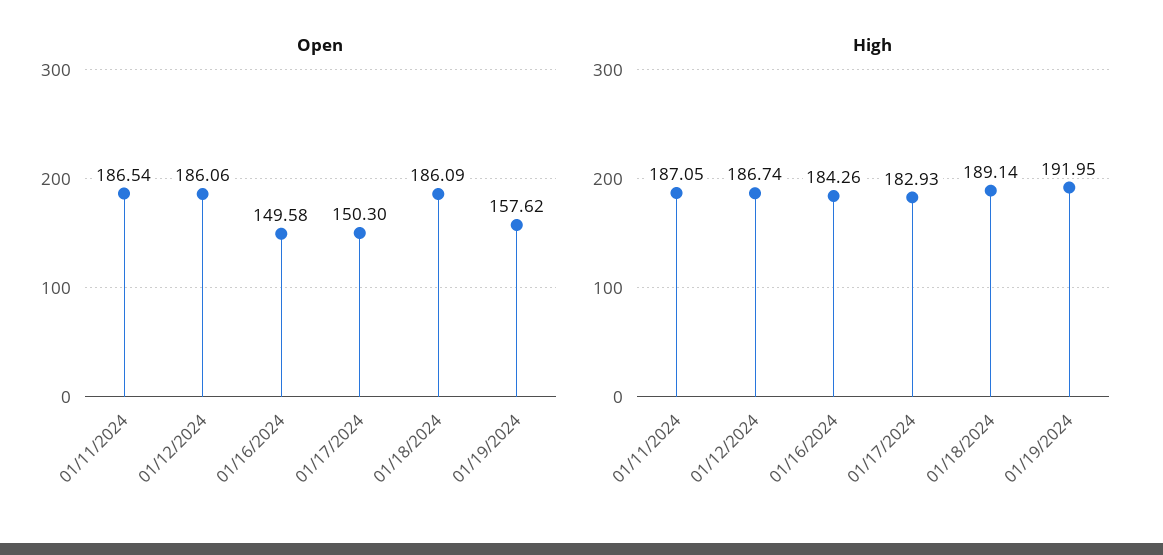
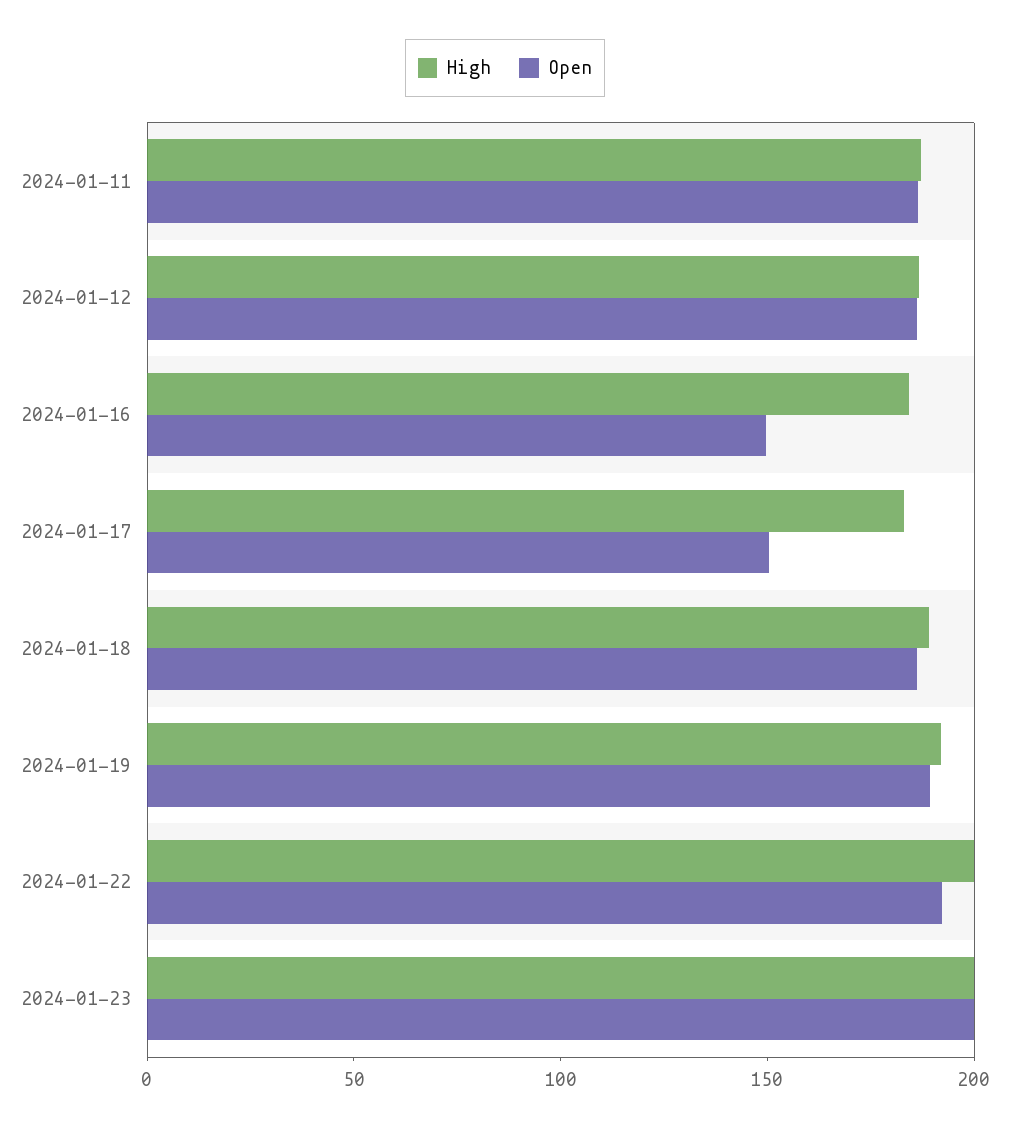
Open, 01/19/2024: 157.62 -> 190
High, 2024-01-22: none -> 200
Open, 2024-01-22: none -> 190
High, 2024-01-23: none -> 200
Open, 2024-01-23: none -> 200

